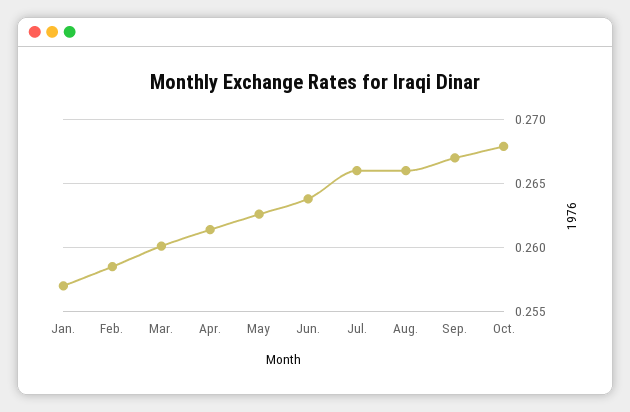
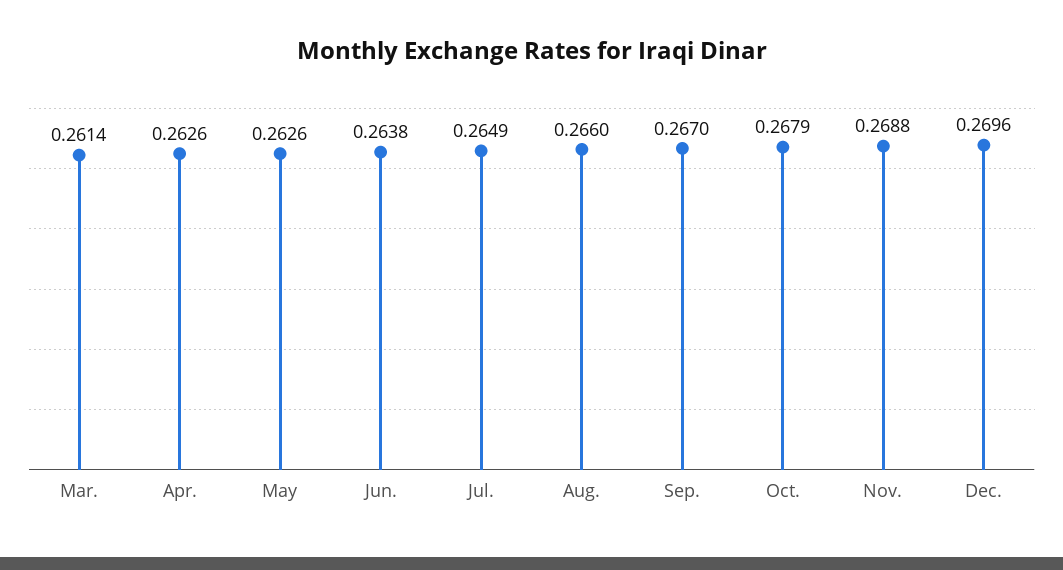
Jan.: 0.257 -> none
Feb.: 0.2585 -> none
Mar.: 0.26 -> 0.2614
Apr.: 0.2615 -> 0.2626
Jul.: 0.266 -> 0.2649
Nov.: none -> 0.2688
Dec.: none -> 0.2696

